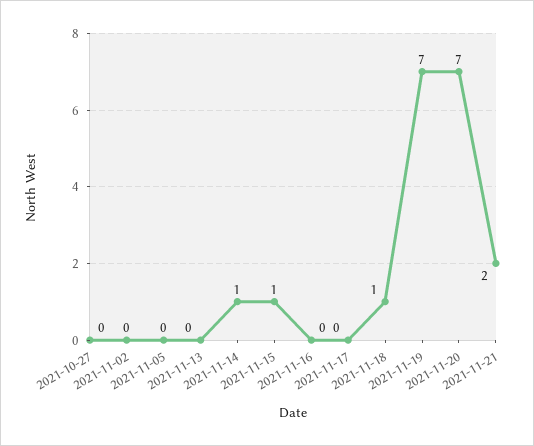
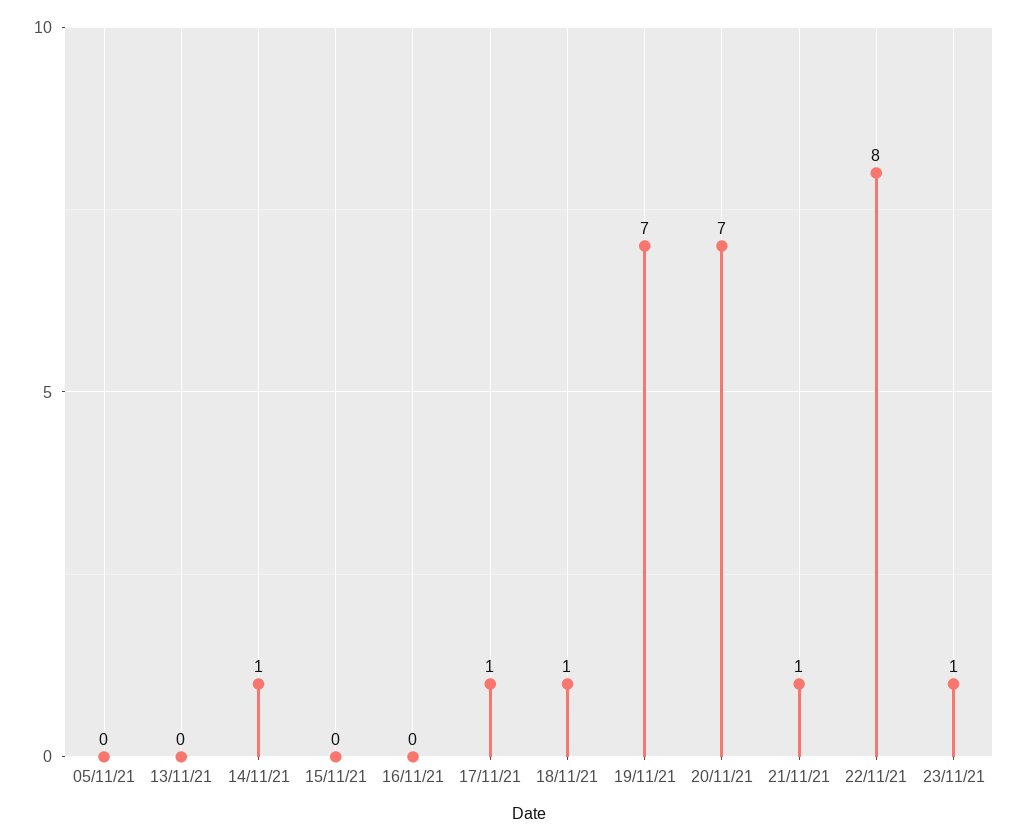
2021-10-27: 0 -> none
2021-11-02: 0 -> none
2021-11-15: 1 -> 0
2021-11-17: 0 -> 1
2021-11-21: 2 -> 1
22/11/21: none -> 8
23/11/21: none -> 1

